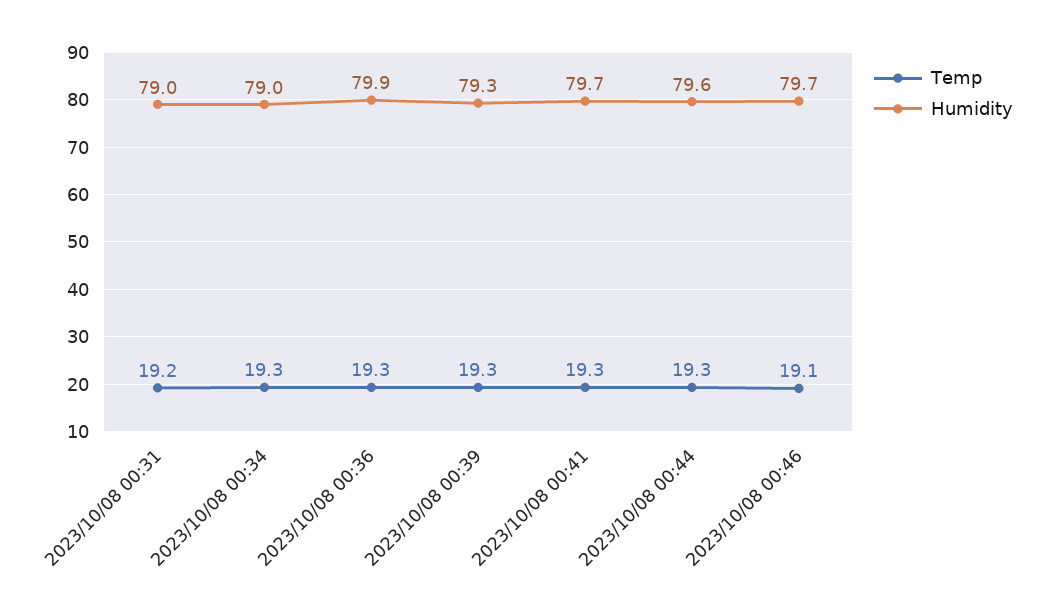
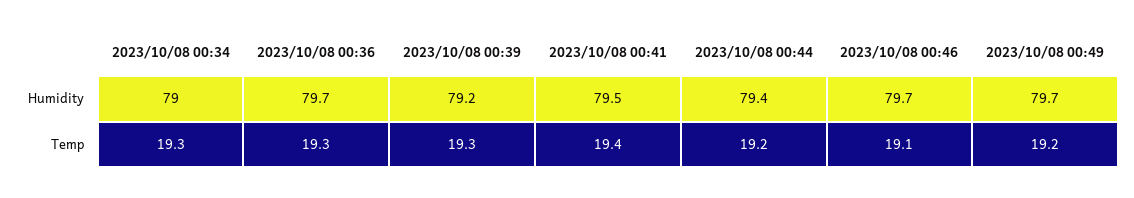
Temp, 2023/10/08 00:31: 19.2 -> none
Humidity, 2023/10/08 00:31: 79 -> none
Humidity, 2023/10/08 00:36: 79.9 -> 79.7
Humidity, 2023/10/08 00:39: 79.3 -> 79.2
Temp, 2023/10/08 00:41: 19.3 -> 19.4
Humidity, 2023/10/08 00:41: 79.7 -> 79.5
Temp, 2023/10/08 00:44: 19.3 -> 19.2
Humidity, 2023/10/08 00:44: 79.6 -> 79.4
Humidity, 2023/10/08 00:49: none -> 79.7
Temp, 2023/10/08 00:49: none -> 19.2

